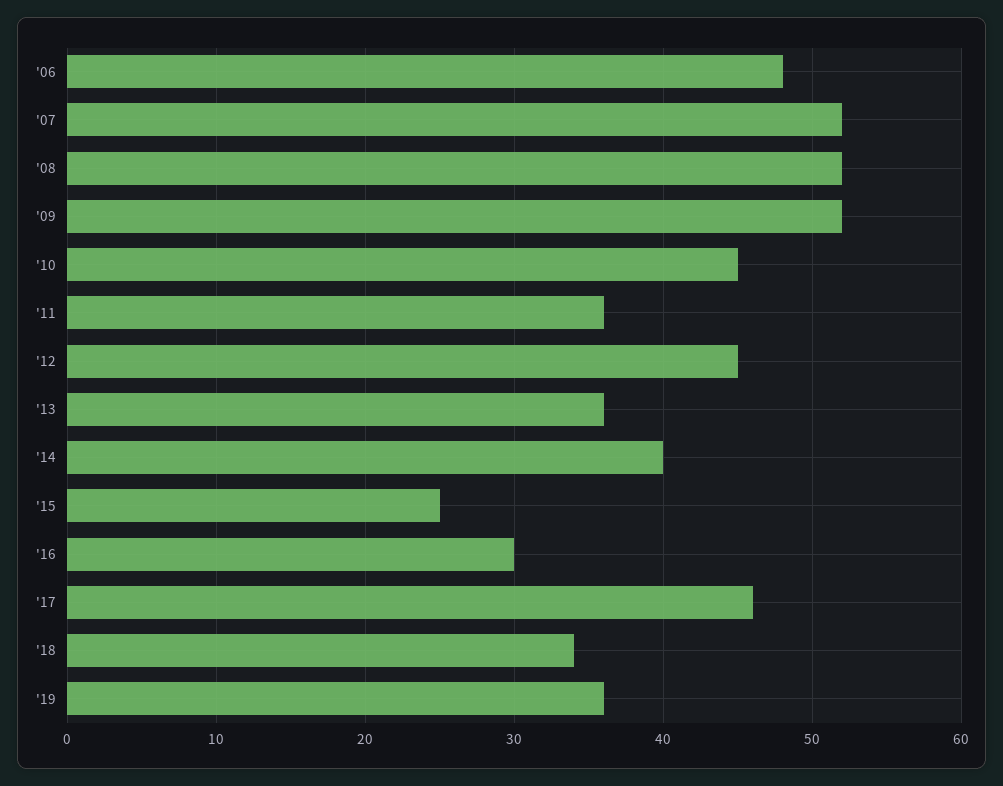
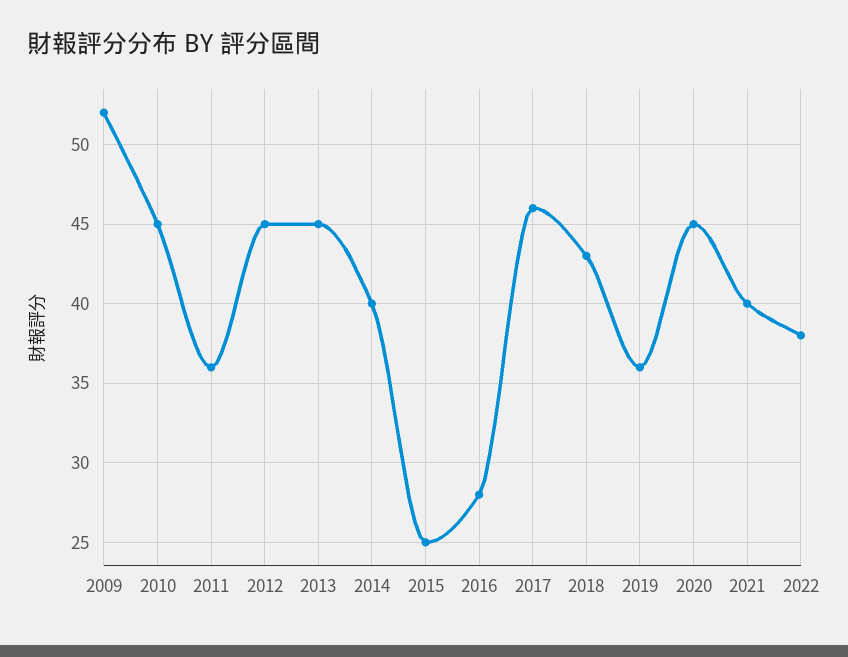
'06: 48 -> none
'07: 52 -> none
'08: 52 -> none
'13: 36 -> 45
'16: 30 -> 28
'18: 34 -> 43
2020: none -> 45
2021: none -> 40
2022: none -> 38

